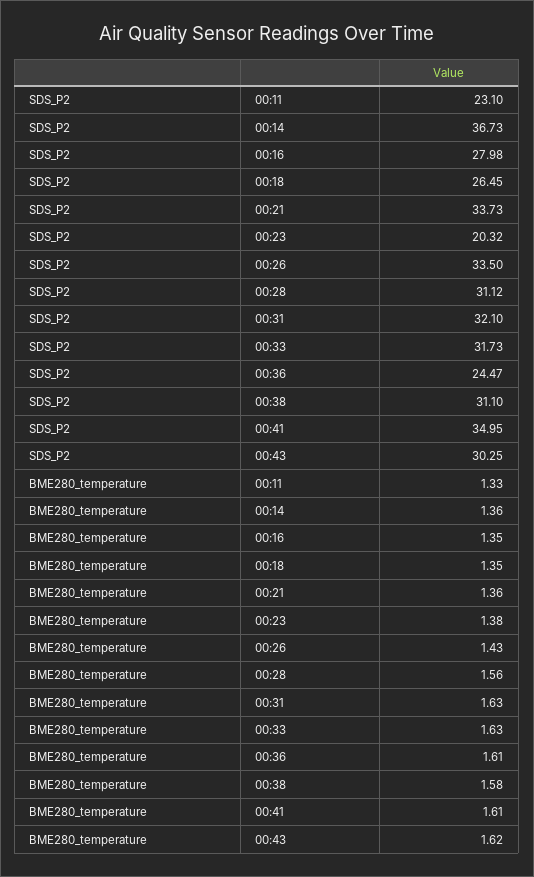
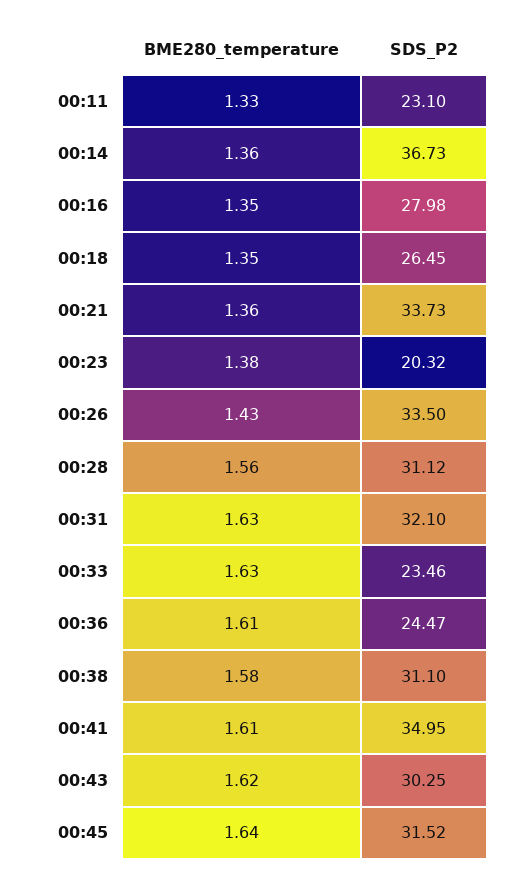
SDS_P2, 00:33: 31.73 -> 23.46
BME280_temperature, 00:45: none -> 1.64
SDS_P2, 00:45: none -> 31.52

